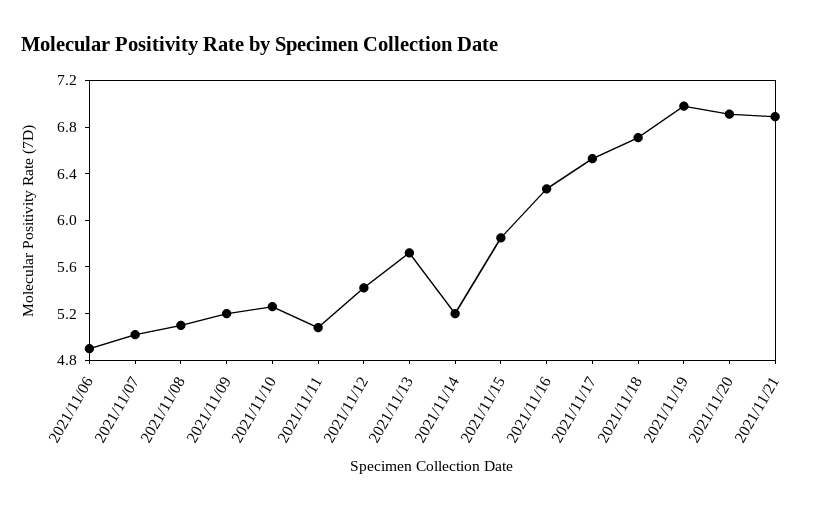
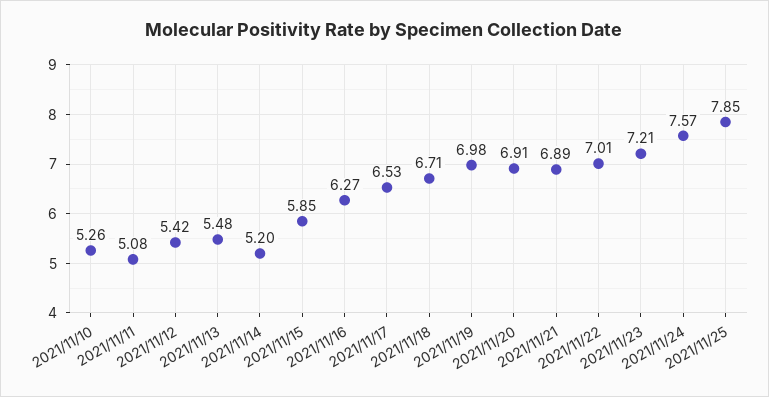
2021/11/06: 4.9 -> none
2021/11/07: 5 -> none
2021/11/08: 5.1 -> none
2021/11/09: 5.2 -> none
2021/11/13: 5.7 -> 5.48
2021/11/22: none -> 7.01
2021/11/23: none -> 7.21
2021/11/24: none -> 7.57
2021/11/25: none -> 7.85

